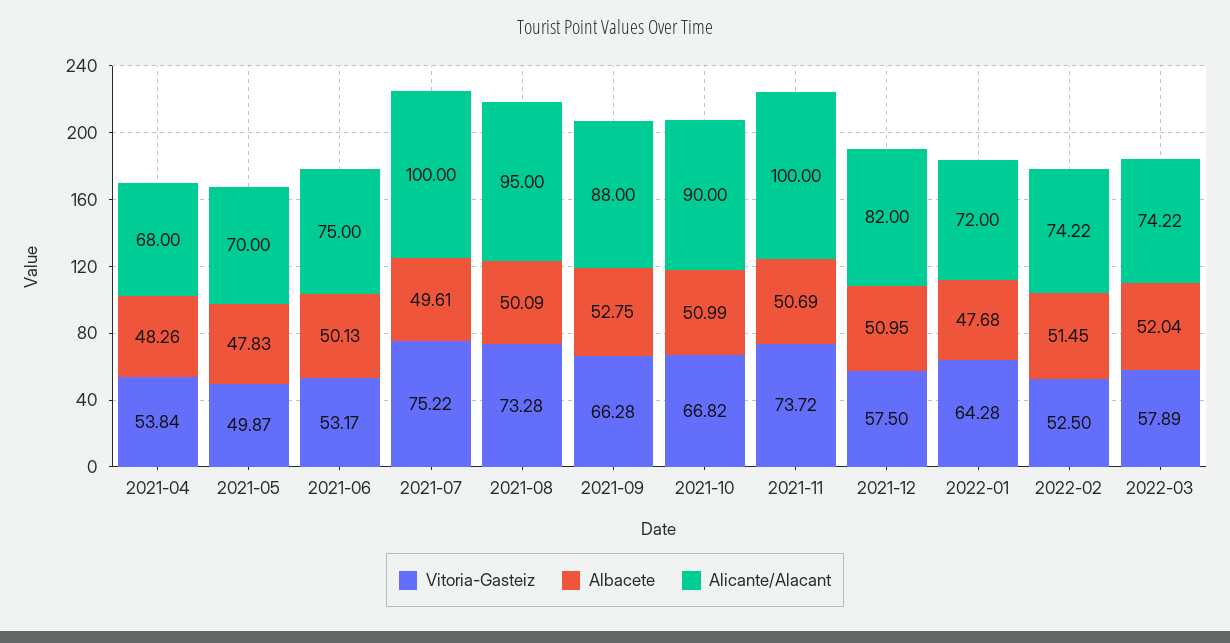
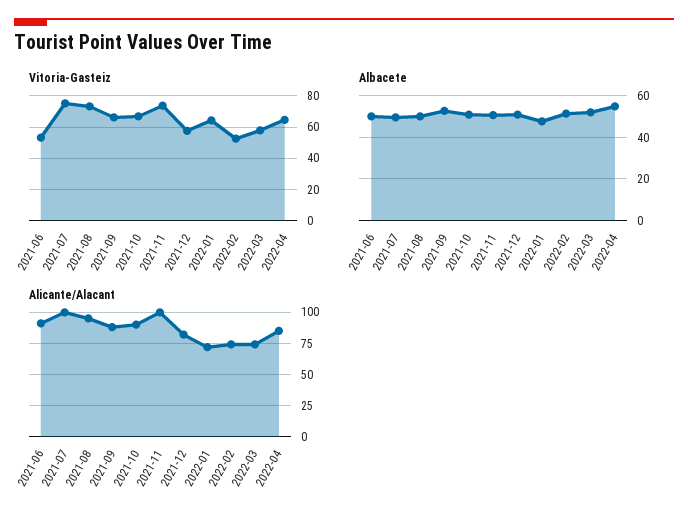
Vitoria-Gasteiz, 2021-04: 53.84 -> none
Albacete, 2021-04: 48.26 -> none
Alicante/Alacant, 2021-04: 68 -> none
Vitoria-Gasteiz, 2021-05: 49.87 -> none
Albacete, 2021-05: 47.83 -> none
Alicante/Alacant, 2021-05: 70 -> none
Alicante/Alacant, 2021-06: 75 -> 90
Vitoria-Gasteiz, 2022-04: none -> 65
Albacete, 2022-04: none -> 55
Alicante/Alacant, 2022-04: none -> 85

